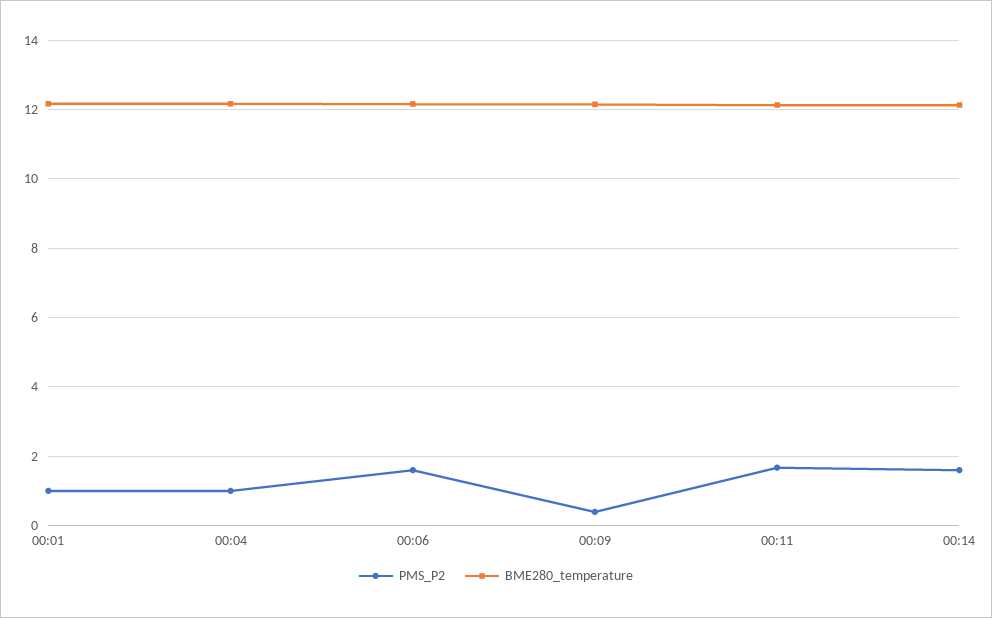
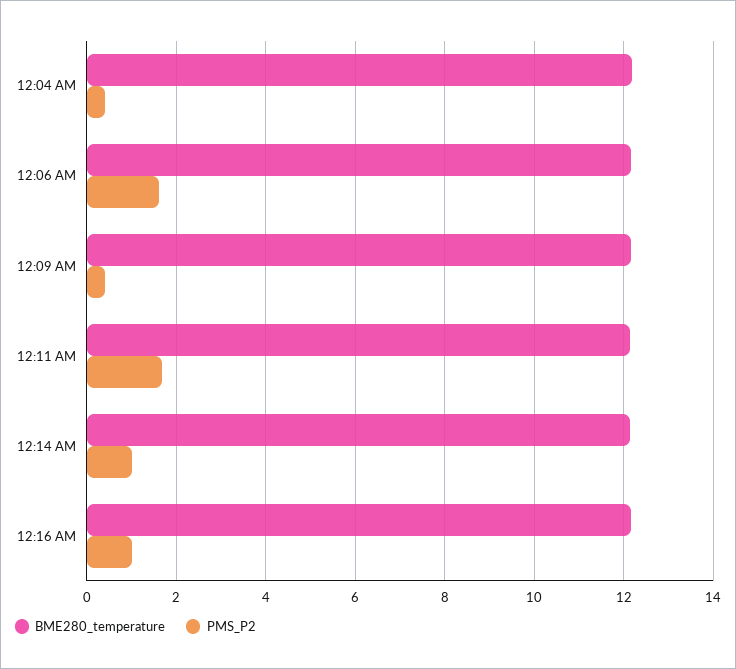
PMS_P2, 00:01: 1 -> none
BME280_temperature, 00:01: 12.2 -> none
PMS_P2, 00:04: 1 -> 0.4
PMS_P2, 00:14: 1.6 -> 1
BME280_temperature, 12:16 AM: none -> 12.2
PMS_P2, 12:16 AM: none -> 1

